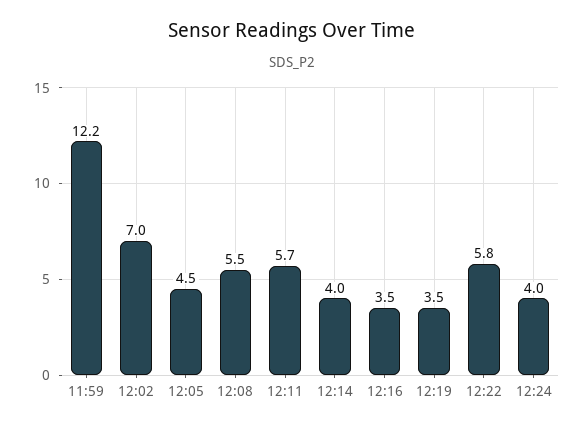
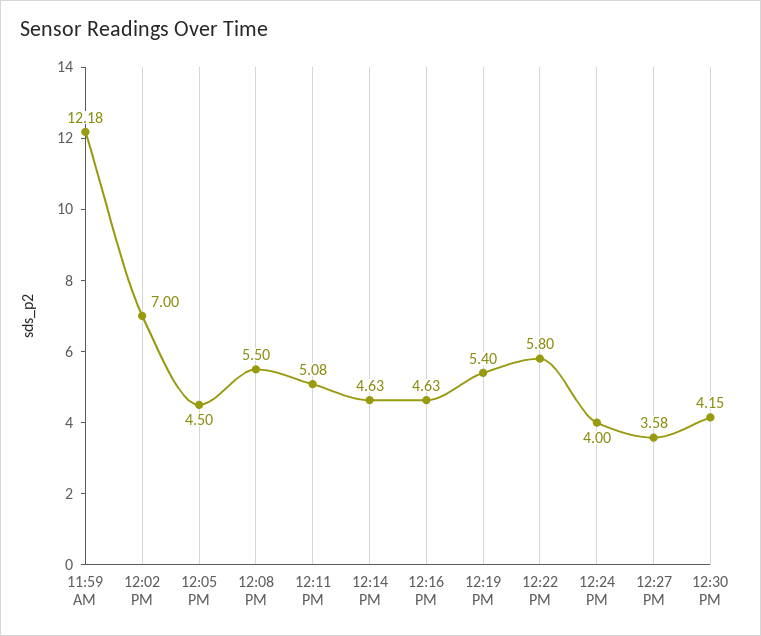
12:11: 5.7 -> 5.08
12:14: 4 -> 4.63
12:16: 3.5 -> 4.63
12:19: 3.5 -> 5.4
12:27 PM: none -> 3.58
12:30 PM: none -> 4.15

